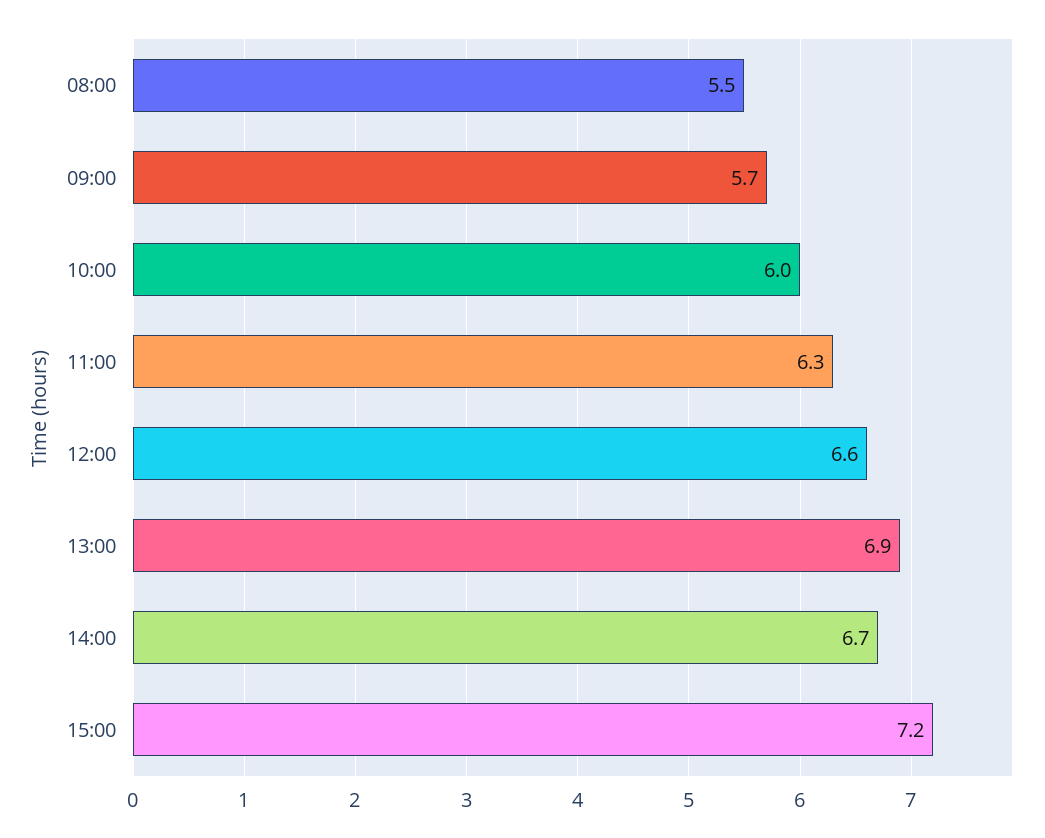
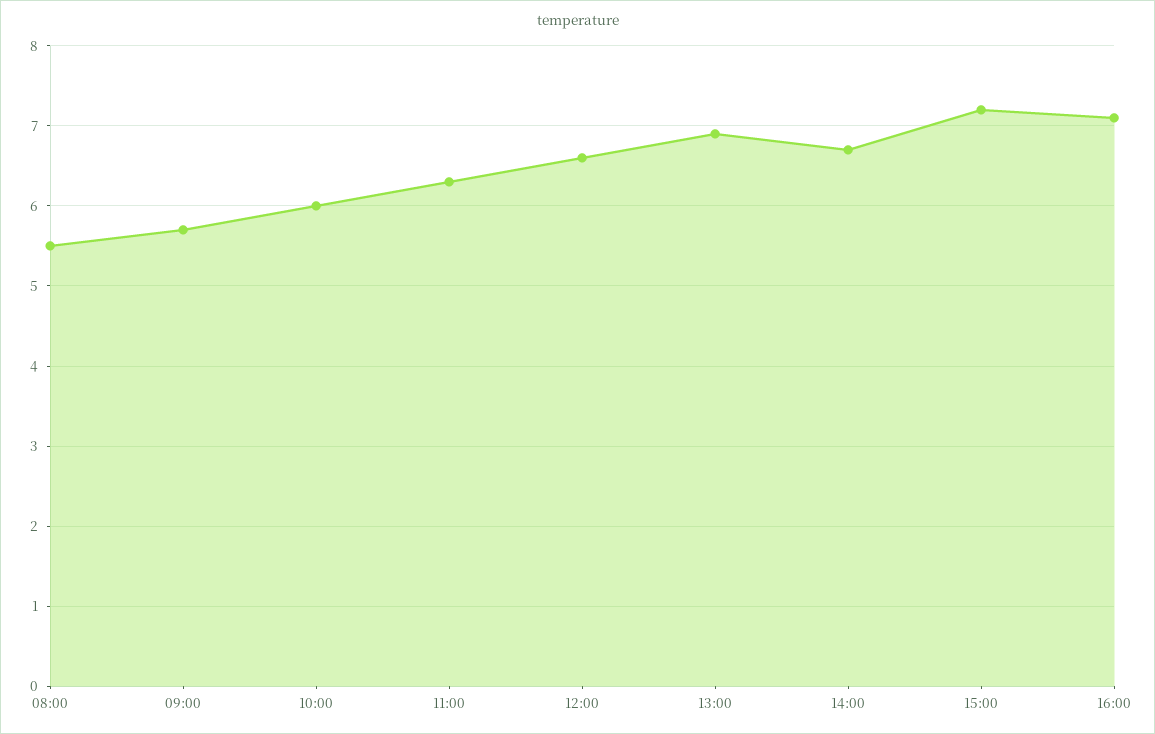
16:00: none -> 7.1

